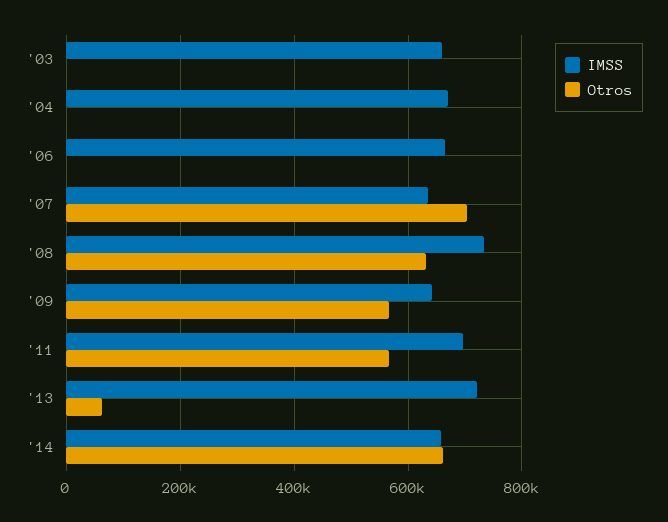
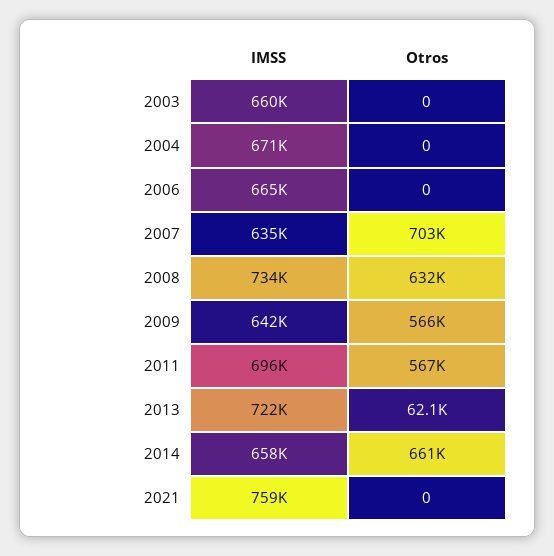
IMSS, 2021: none -> 759000
Otros, 2021: none -> 0

